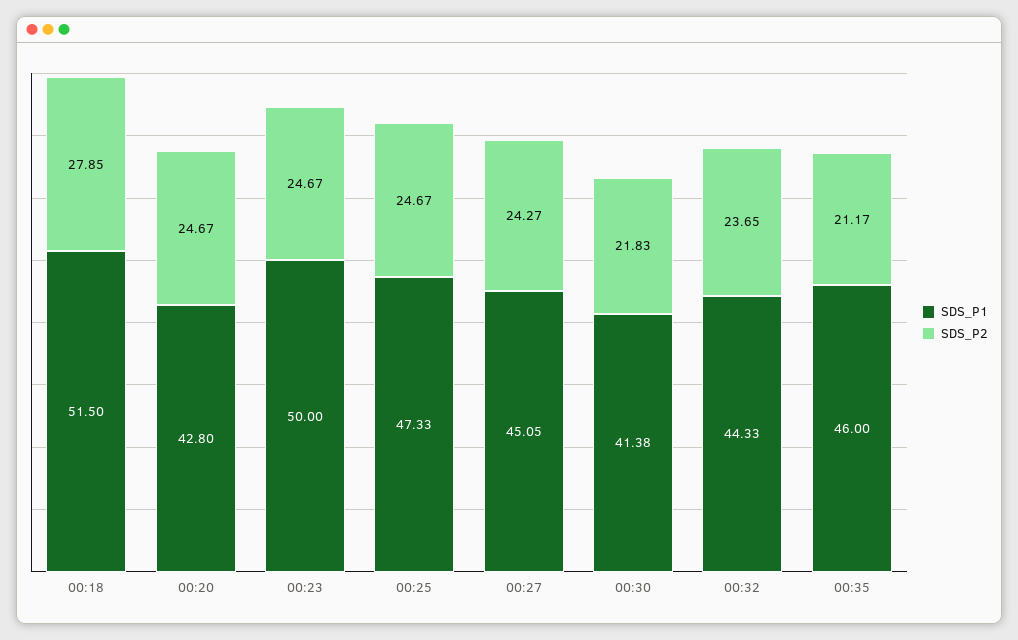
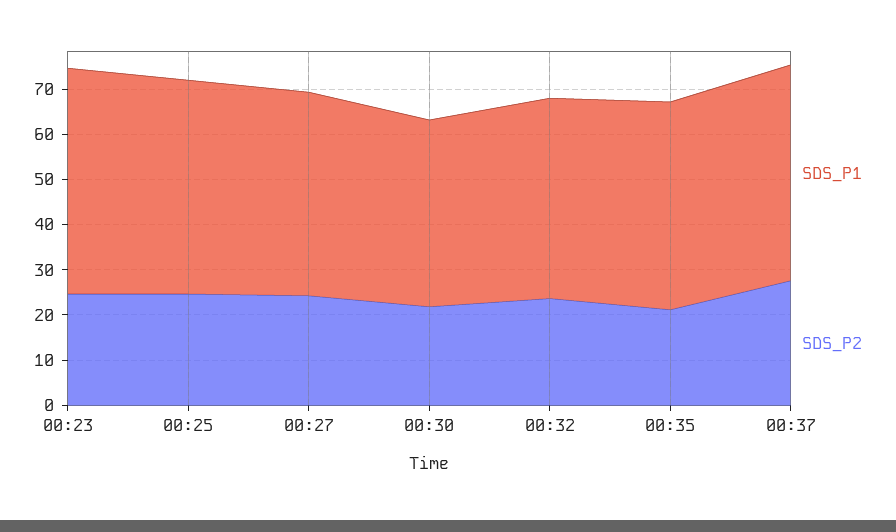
SDS_P1, 00:18: 51.5 -> none
SDS_P2, 00:18: 27.85 -> none
SDS_P1, 00:20: 42.8 -> none
SDS_P2, 00:20: 24.67 -> none
SDS_P1, 00:37: none -> 48
SDS_P2, 00:37: none -> 28

